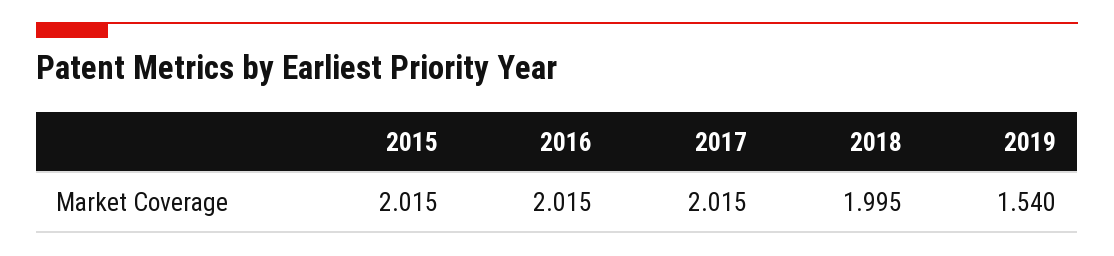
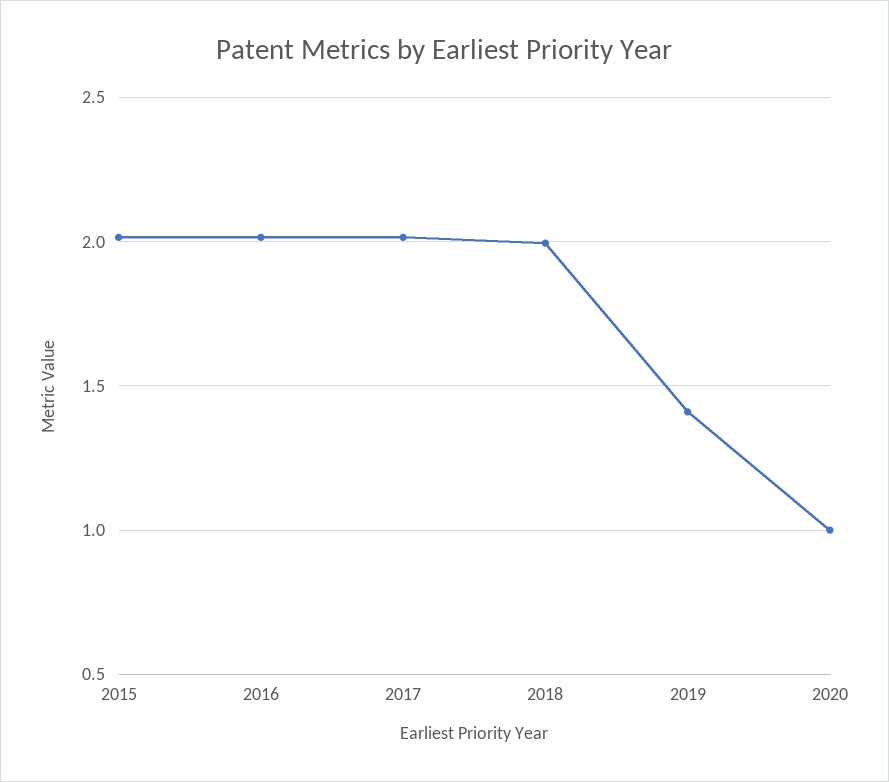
2019: 1.54 -> 1.4
2020: none -> 1

